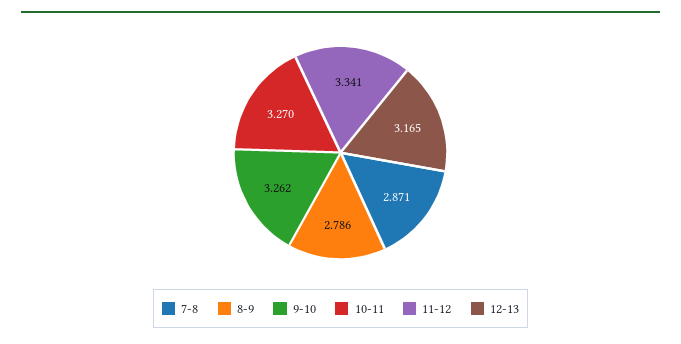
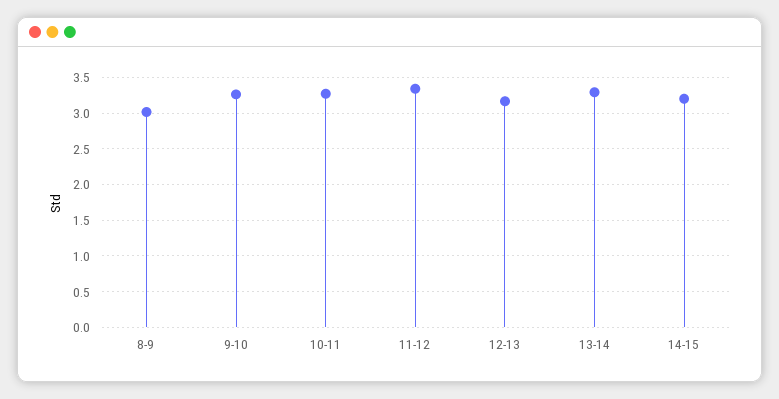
7-8: 2.871 -> none
8-9: 2.786 -> 3
13-14: none -> 3.3
14-15: none -> 3.2

